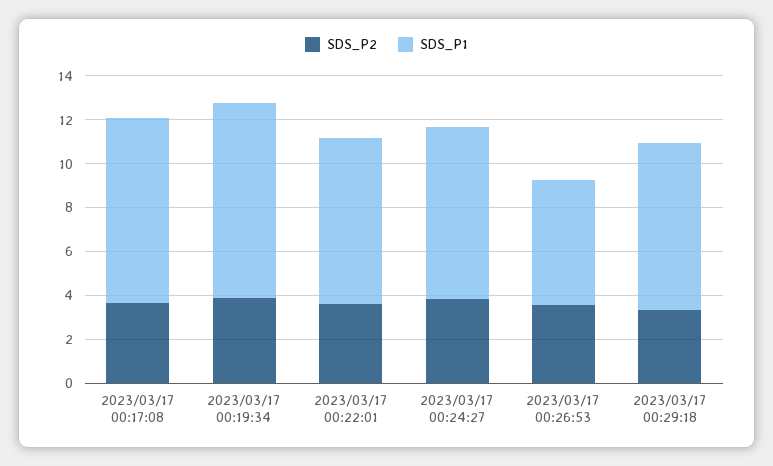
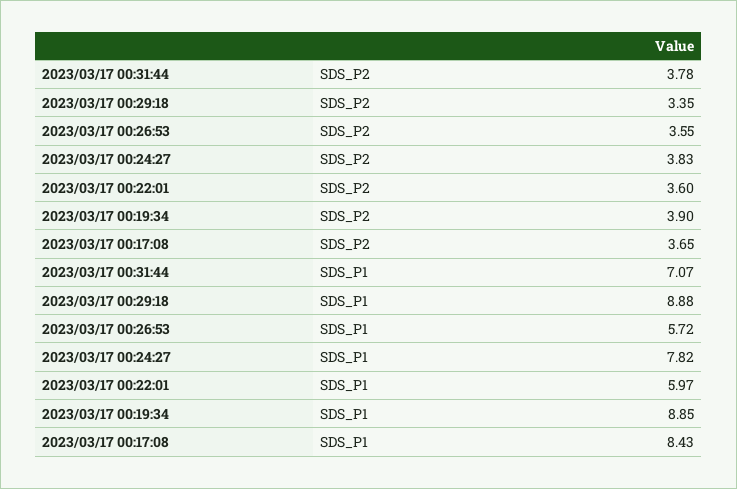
SDS_P1, 2023/03/17 00:22:01: 7.5 -> 5.97
SDS_P1, 2023/03/17 00:29:18: 7.5 -> 8.88
SDS_P2, 2023/03/17 00:31:44: none -> 3.78
SDS_P1, 2023/03/17 00:31:44: none -> 7.07

